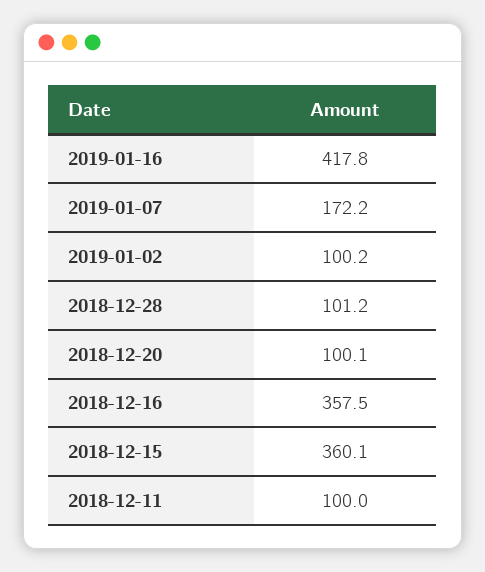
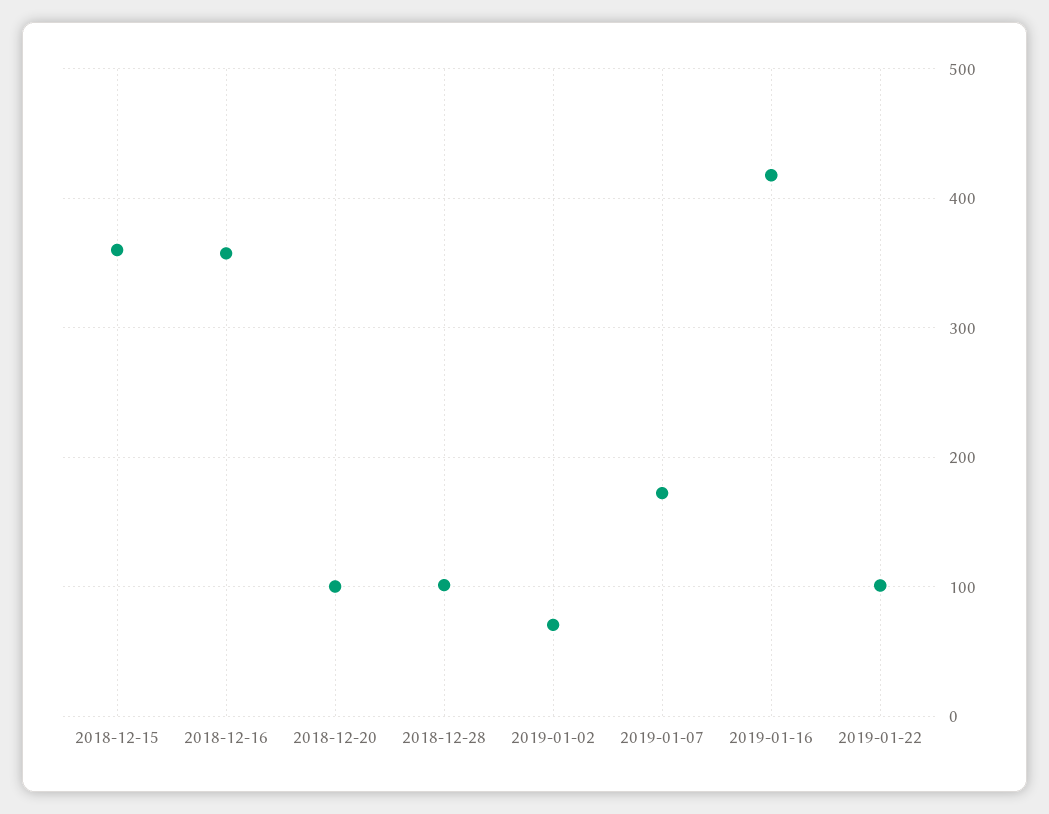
2019-01-02: 100.2 -> 70
2018-12-11: 100 -> none
2019-01-22: none -> 100

